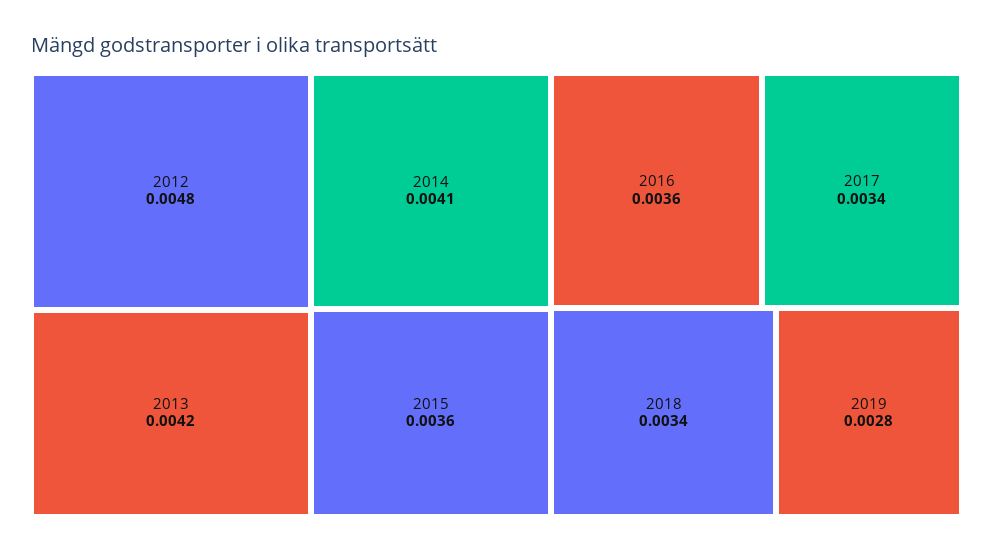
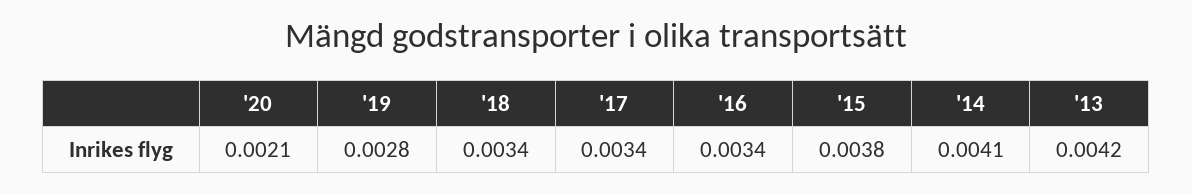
2012: 0.0048 -> none
2015: 0.0036 -> 0.0038
2016: 0.0036 -> 0.0034
'20: none -> 0.0021

